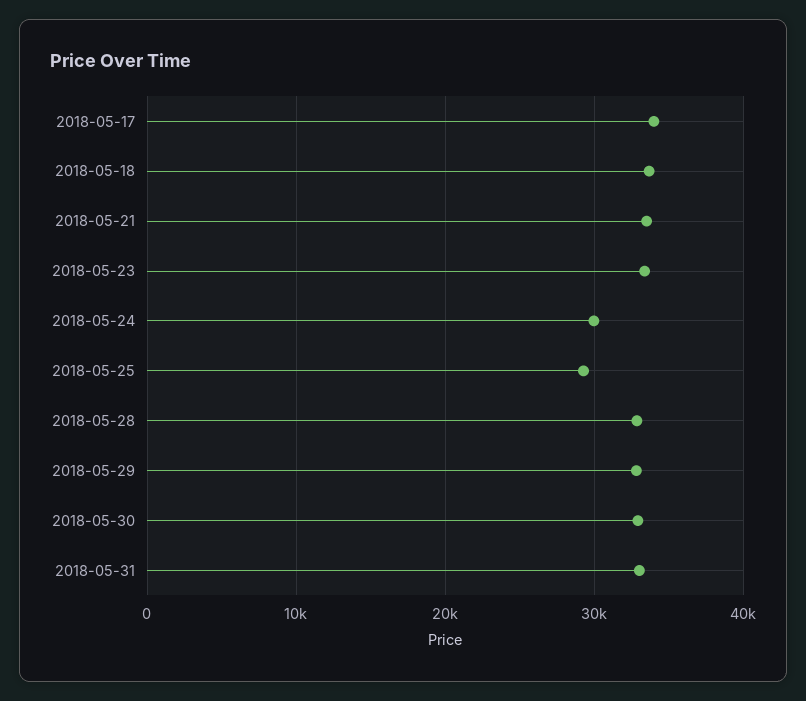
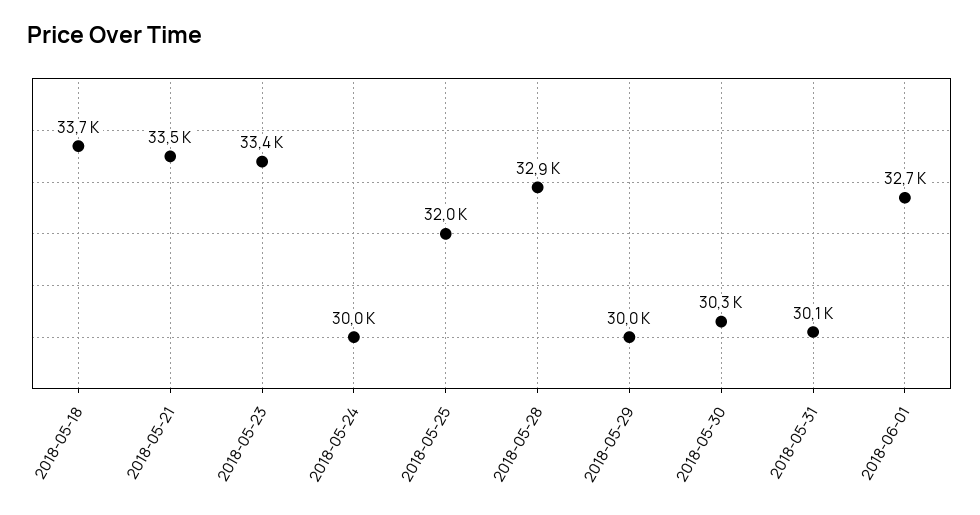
2018-05-17: 34000 -> none
2018-05-25: 29000 -> 32000
2018-05-29: 33000 -> 30000
2018-05-30: 33000 -> 30300
2018-05-31: 33000 -> 30100
2018-06-01: none -> 32700

